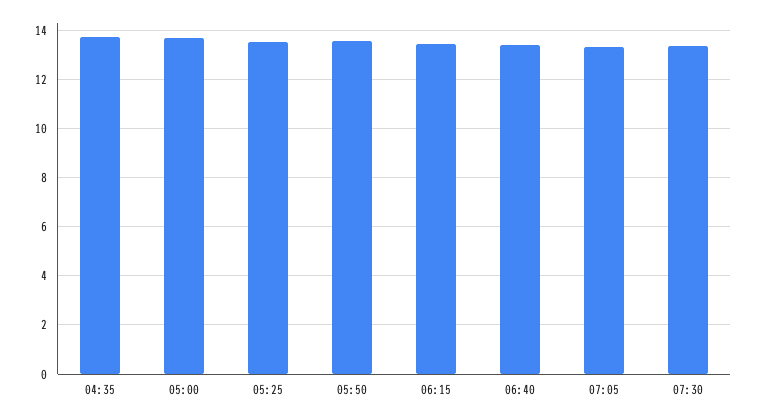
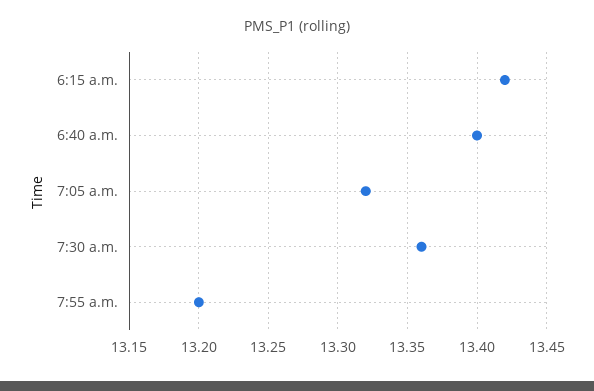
04:35: 13.75 -> none
05:00: 13.75 -> none
05:25: 13.5 -> none
05:50: 13.5 -> none
7:55 a.m.: none -> 13.2

